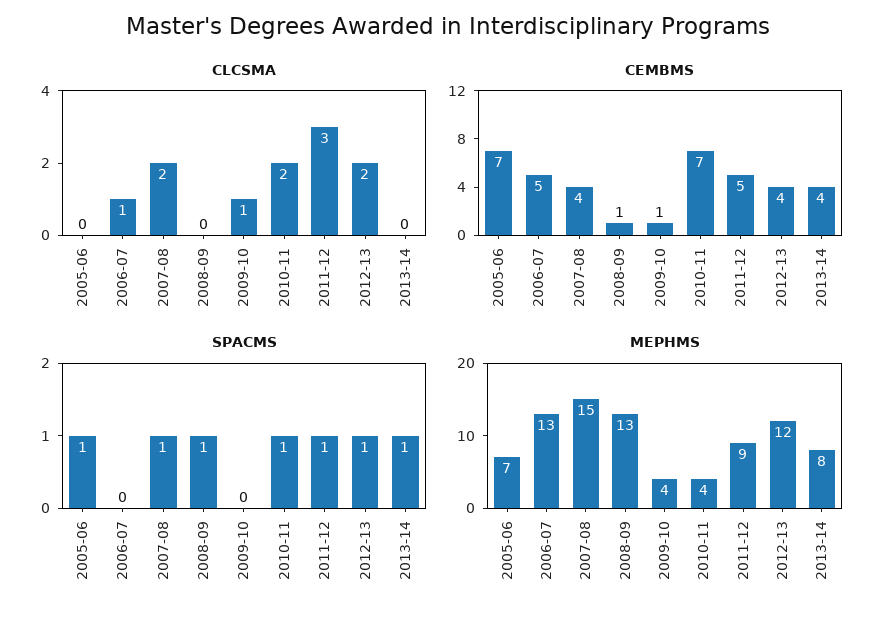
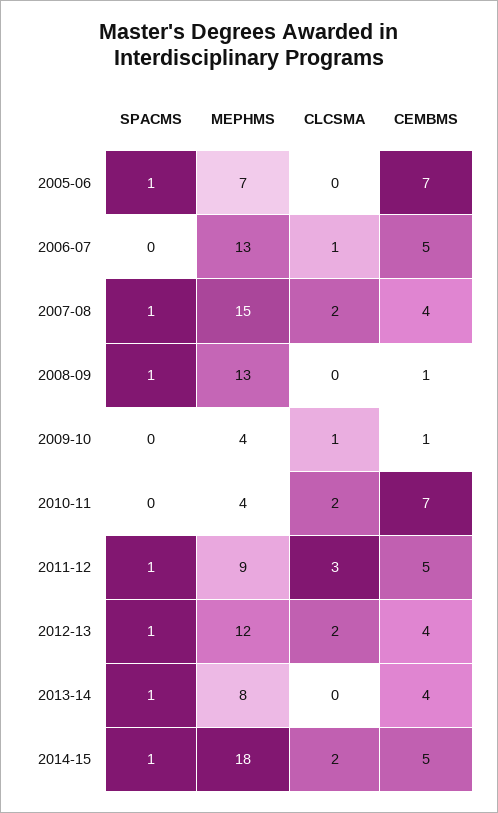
SPACMS, 2010-11: 1 -> 0
SPACMS, 2014-15: none -> 1
MEPHMS, 2014-15: none -> 18
CLCSMA, 2014-15: none -> 2
CEMBMS, 2014-15: none -> 5

